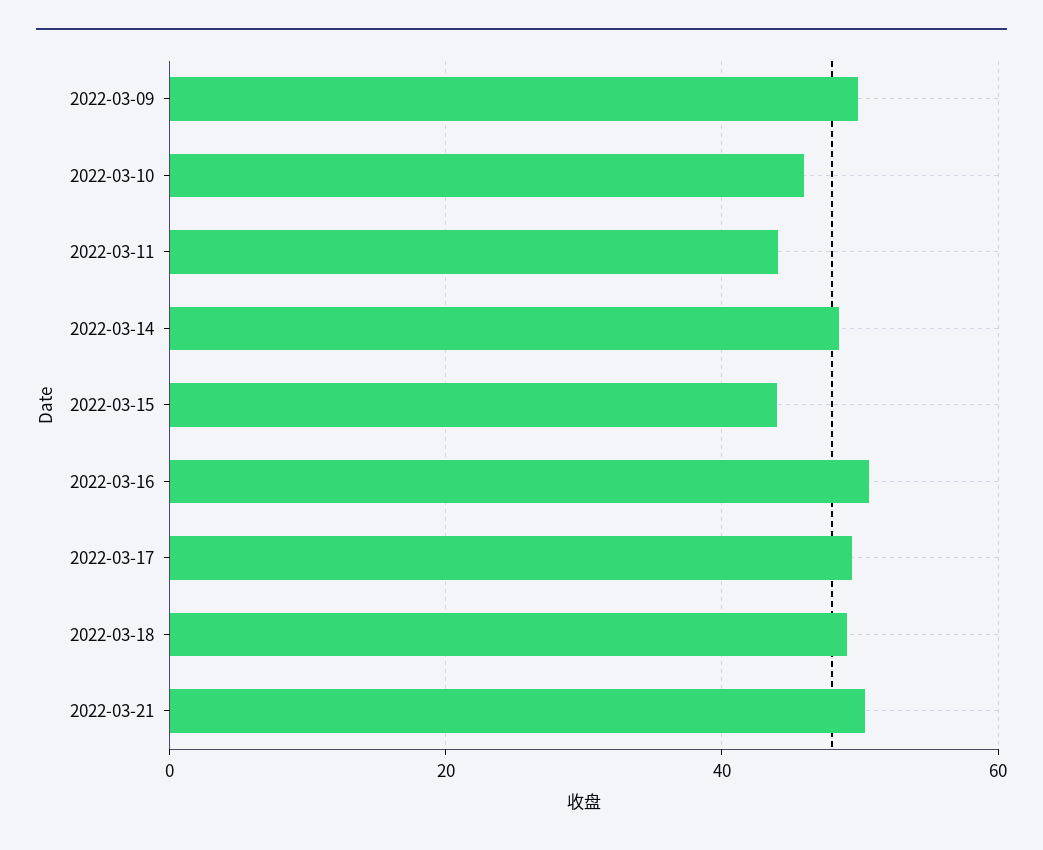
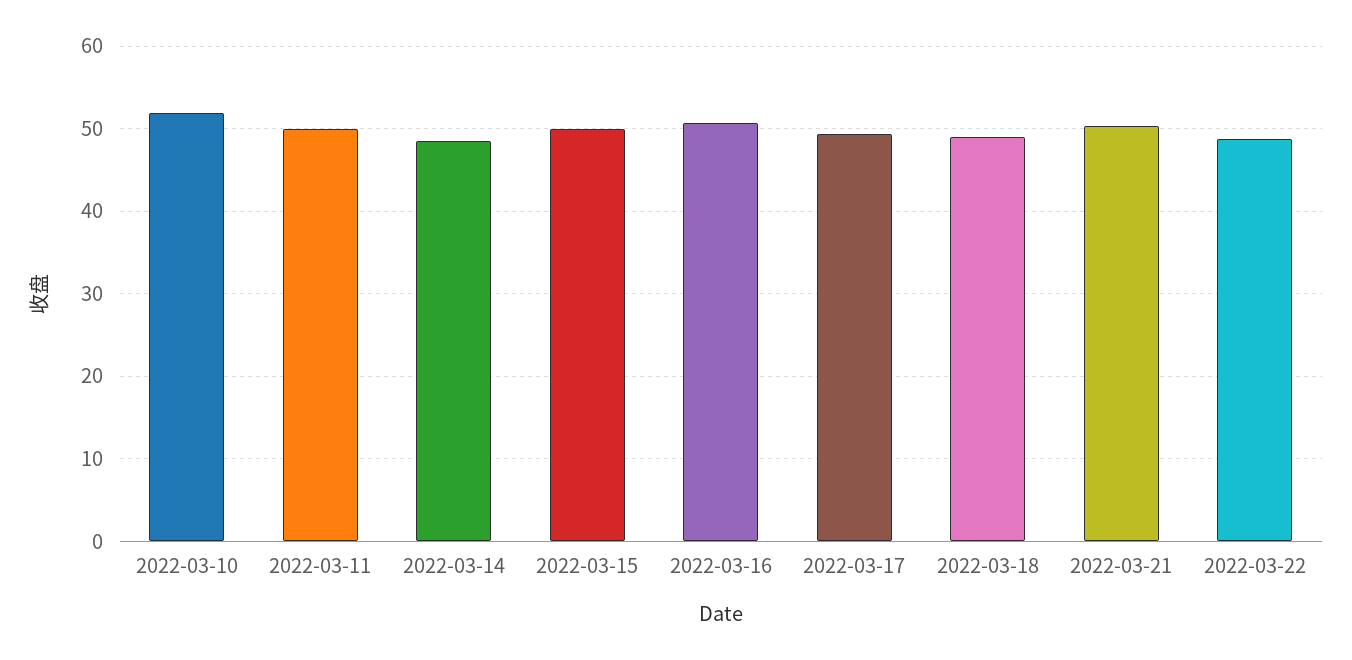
2022-03-09: 50 -> none
2022-03-10: 46 -> 52
2022-03-11: 44 -> 50
2022-03-15: 44 -> 50
2022-03-22: none -> 49

